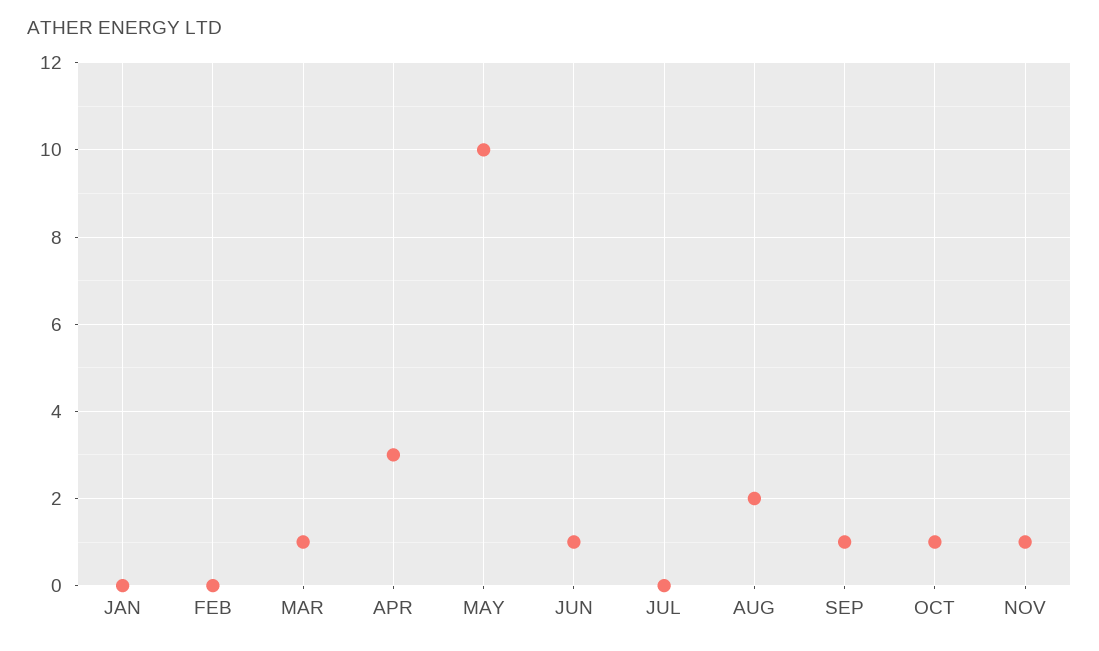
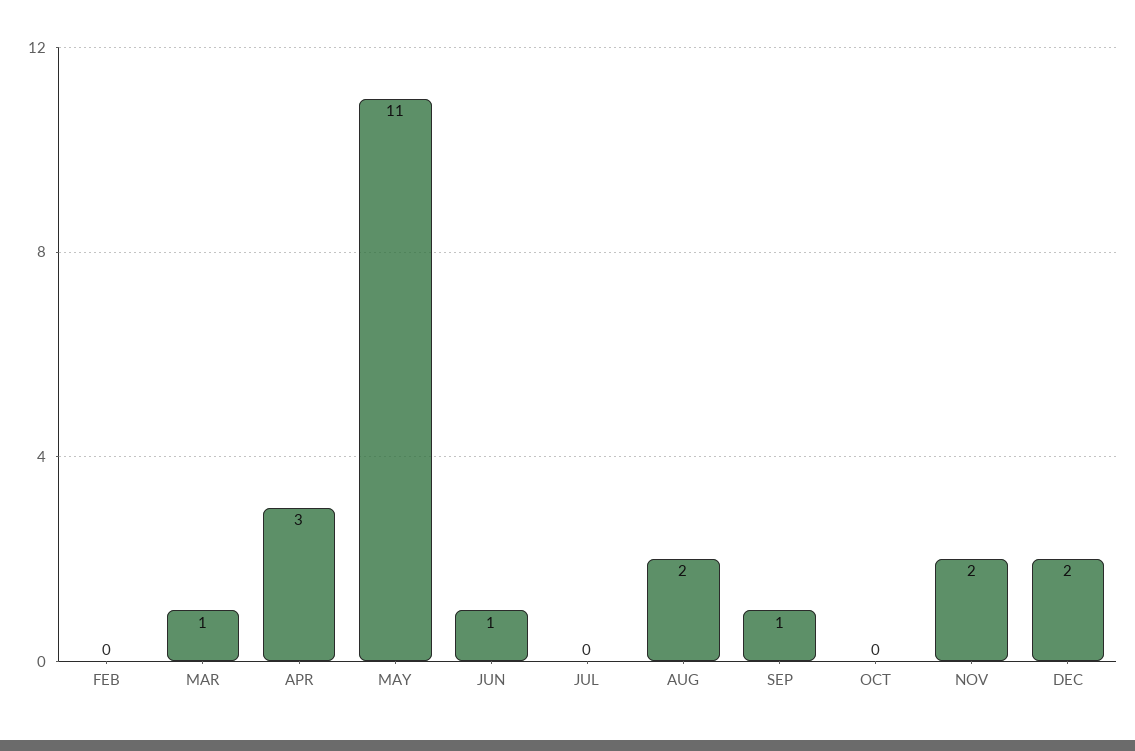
JAN: 0 -> none
MAY: 10 -> 11
OCT: 1 -> 0
NOV: 1 -> 2
DEC: none -> 2

